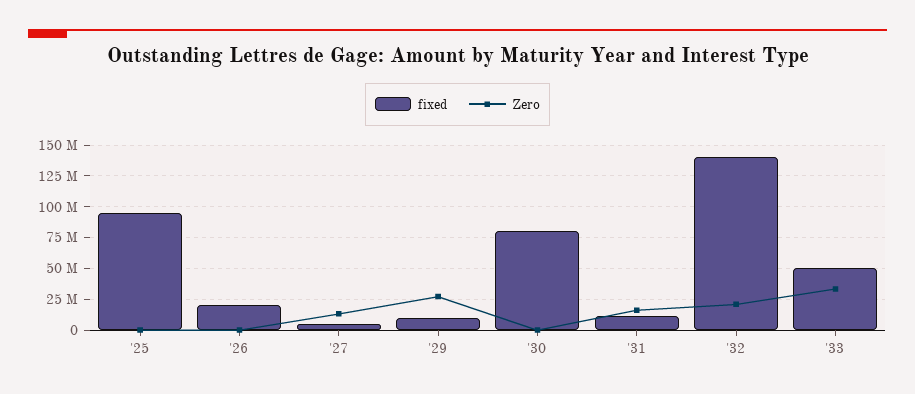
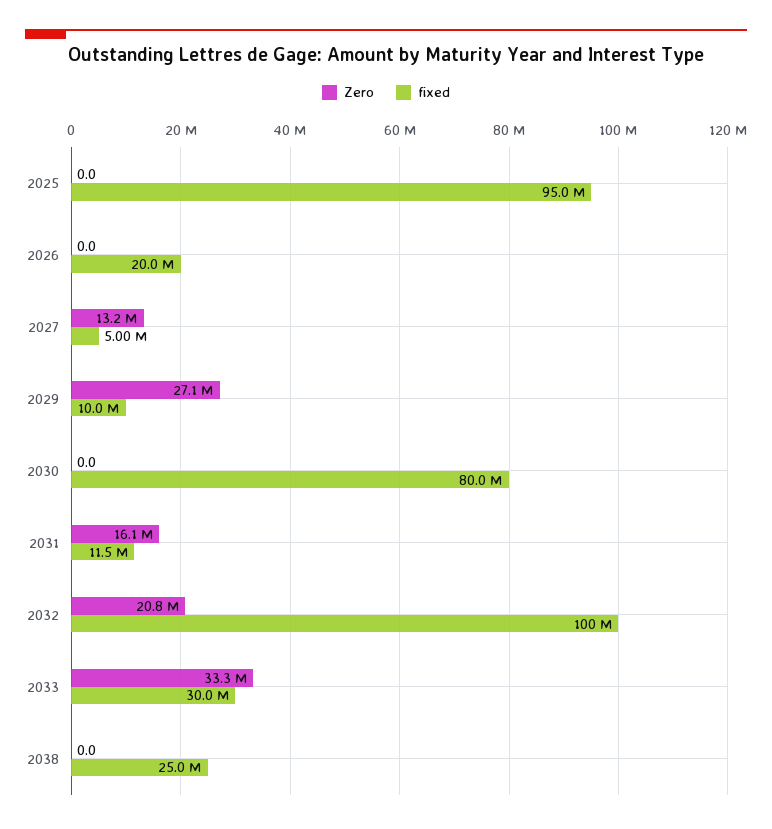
fixed, '32: 140000000 -> 100000000
fixed, '33: 50000000 -> 30000000
Zero, 2038: none -> 0
fixed, 2038: none -> 25000000

